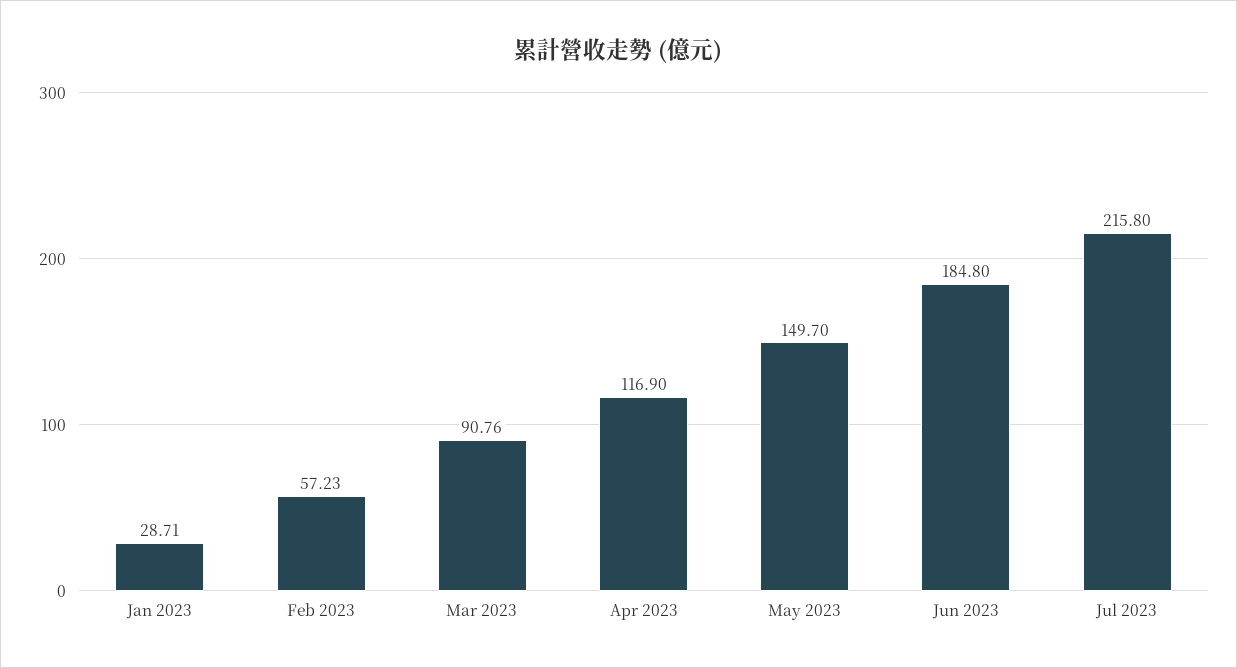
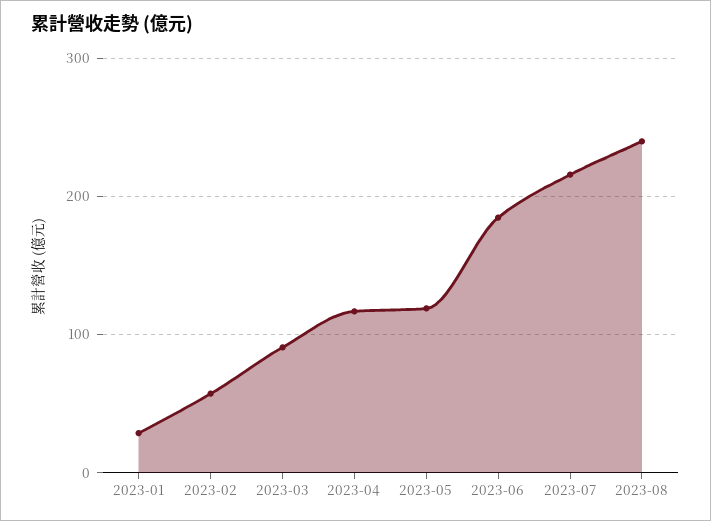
May 2023: 149.7 -> 120
2023-08: none -> 240

